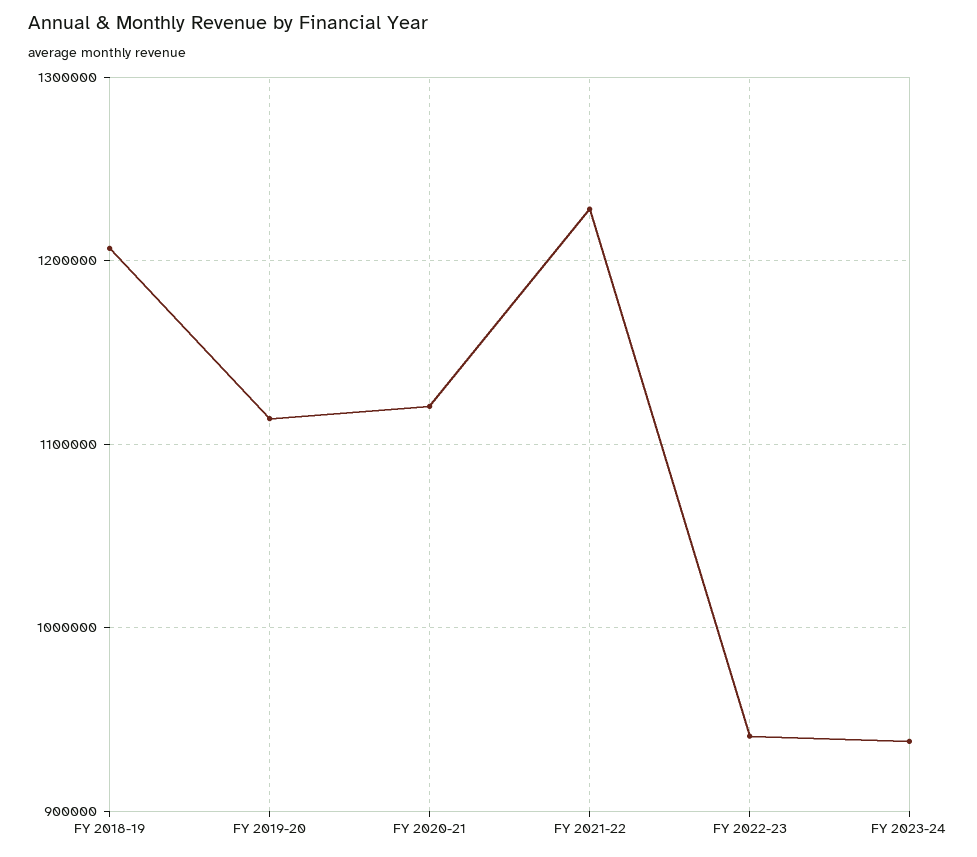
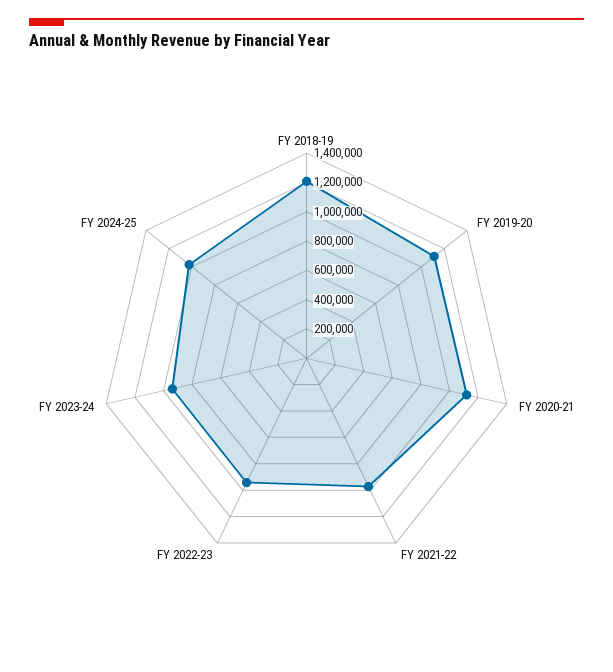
FY 2021-22: 1230000 -> 1000000
FY 2024-25: none -> 1000000

